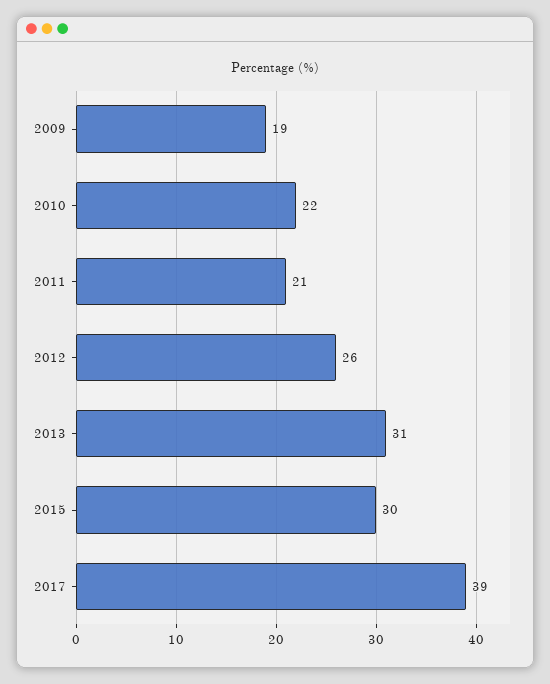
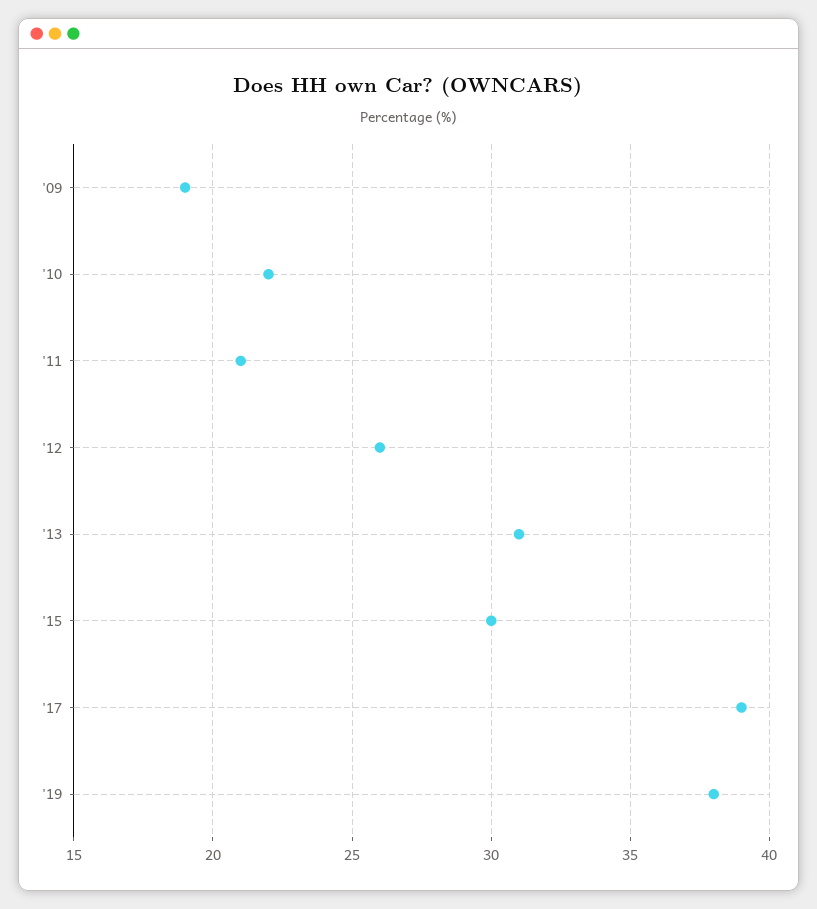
'19: none -> 38

